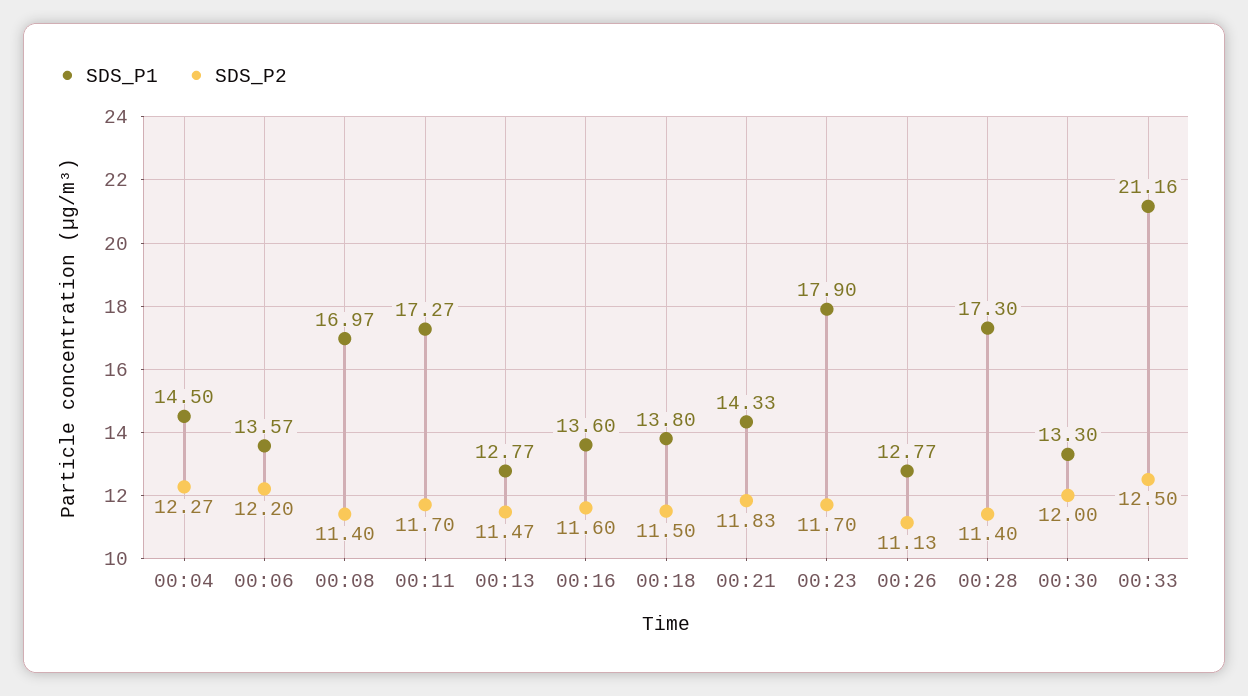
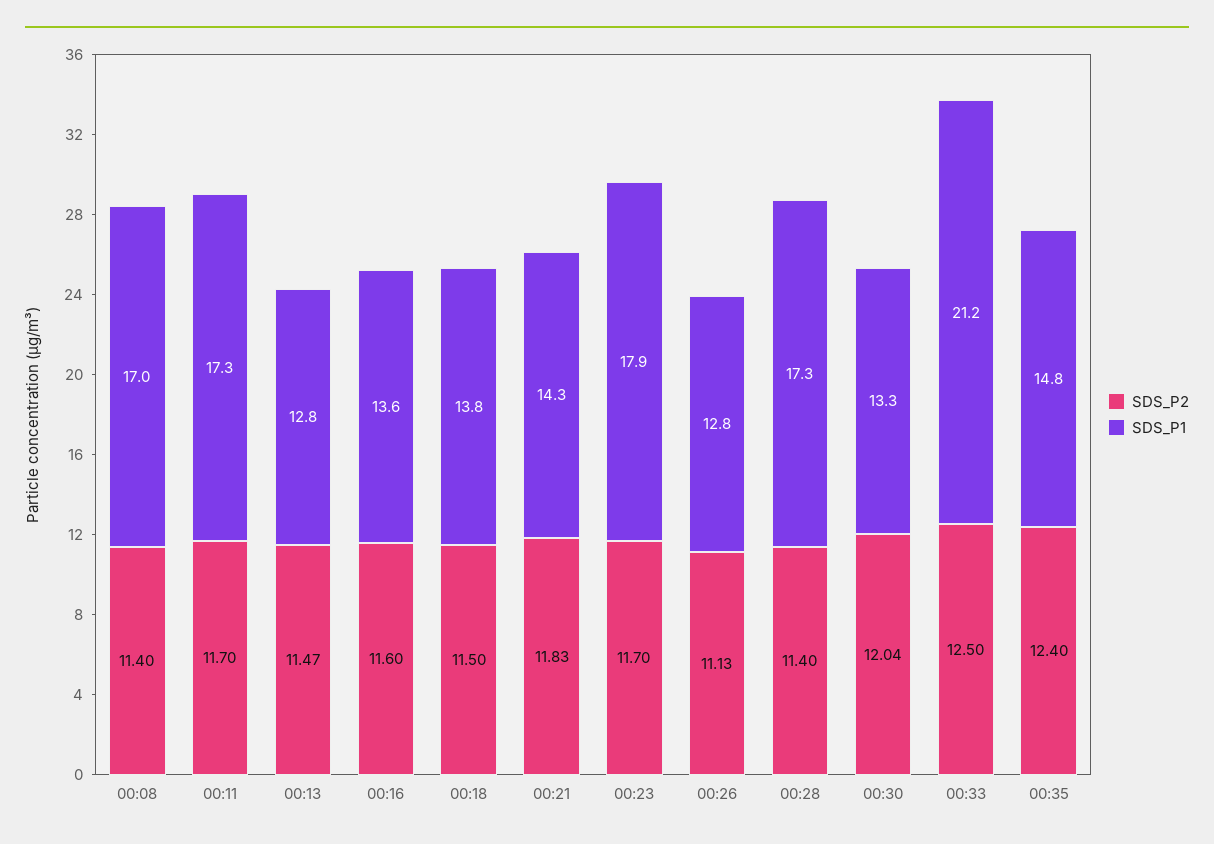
SDS_P1, 00:04: 14.5 -> none
SDS_P2, 00:04: 12.27 -> none
SDS_P1, 00:06: 13.57 -> none
SDS_P2, 00:06: 12.2 -> none
SDS_P2, 00:30: 12 -> 12.04
SDS_P2, 00:35: none -> 12.4
SDS_P1, 00:35: none -> 14.8

